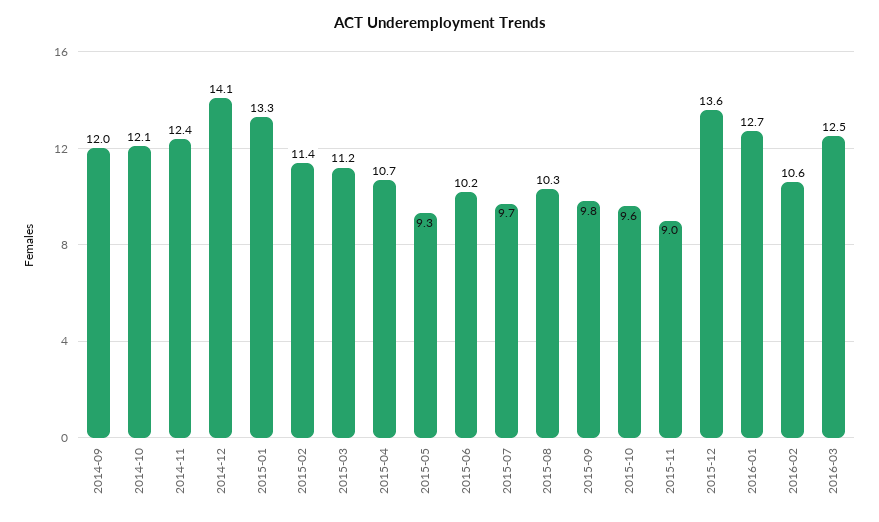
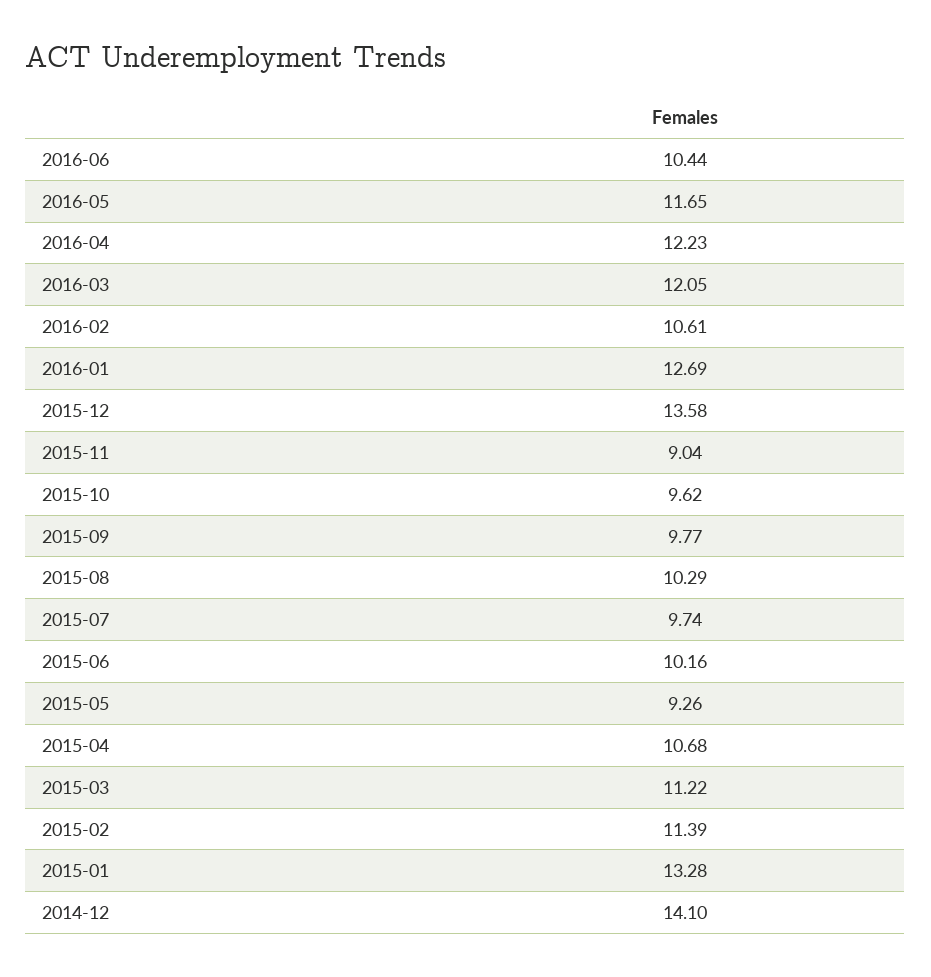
2014-09: 12 -> none
2014-10: 12.1 -> none
2014-11: 12.4 -> none
2016-03: 12.5 -> 12.05
2016-06: none -> 10.44
2016-05: none -> 11.65
2016-04: none -> 12.23

